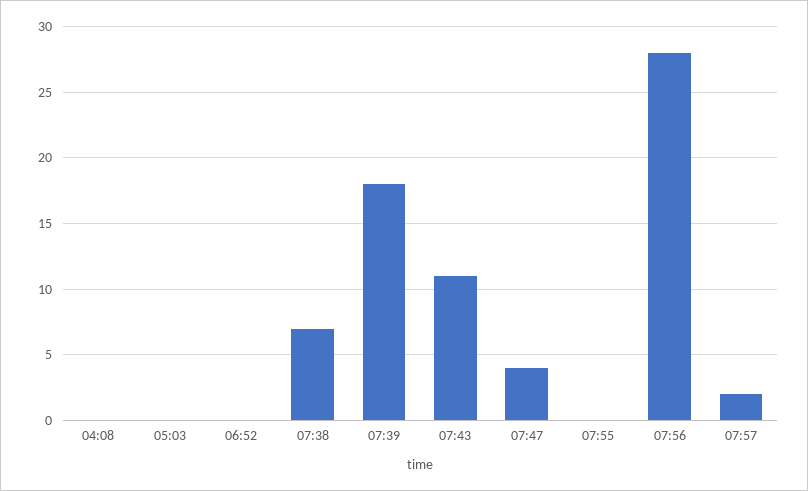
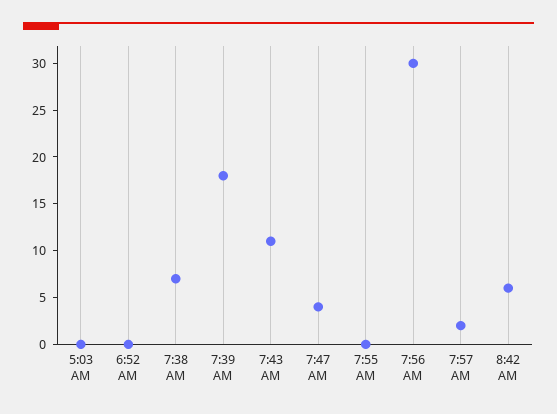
04:08: 0 -> none
07:56: 28 -> 30
8:42 AM: none -> 6

